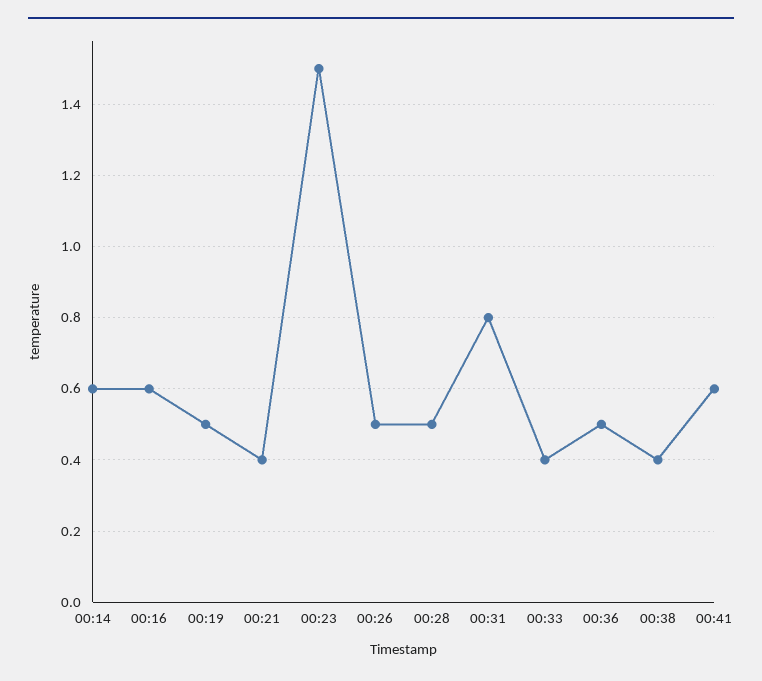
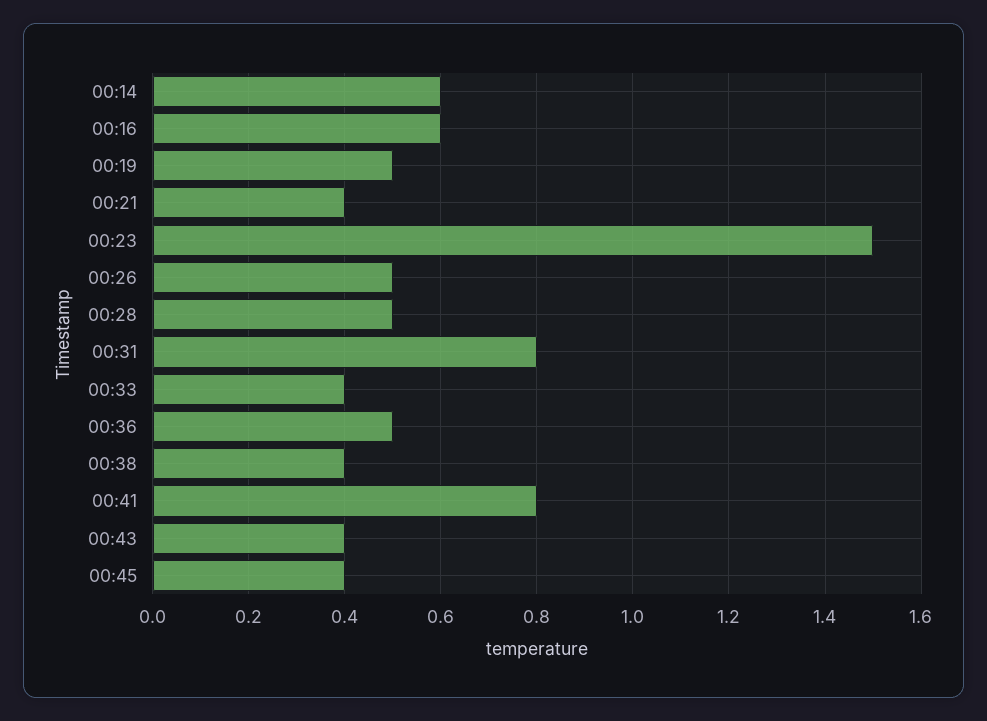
00:41: 0.6 -> 0.8
00:43: none -> 0.4
00:45: none -> 0.4

